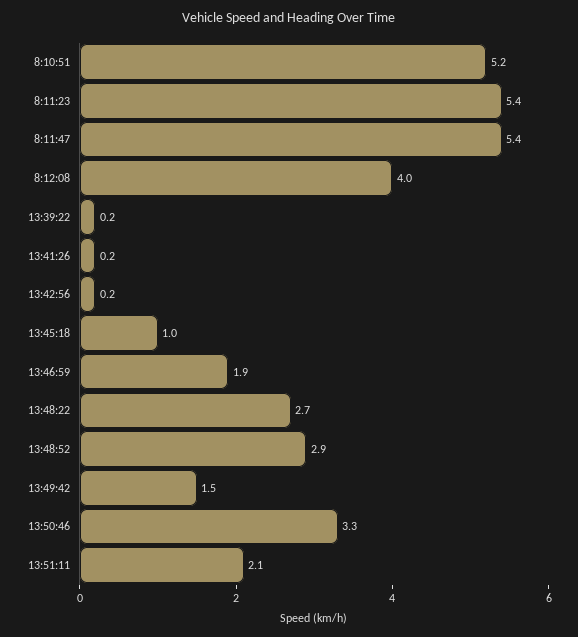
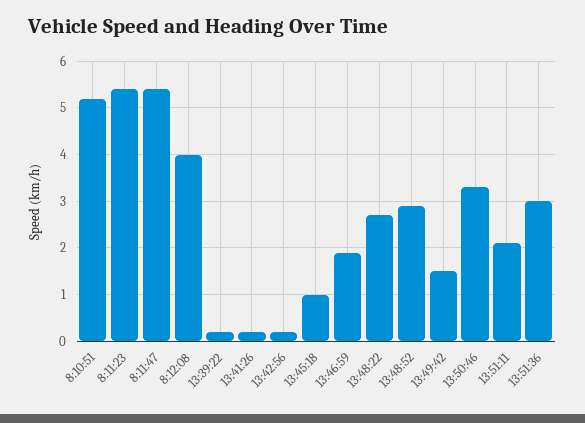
13:51:36: none -> 3

